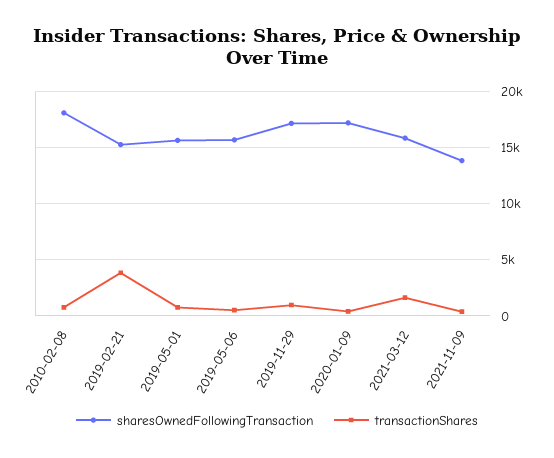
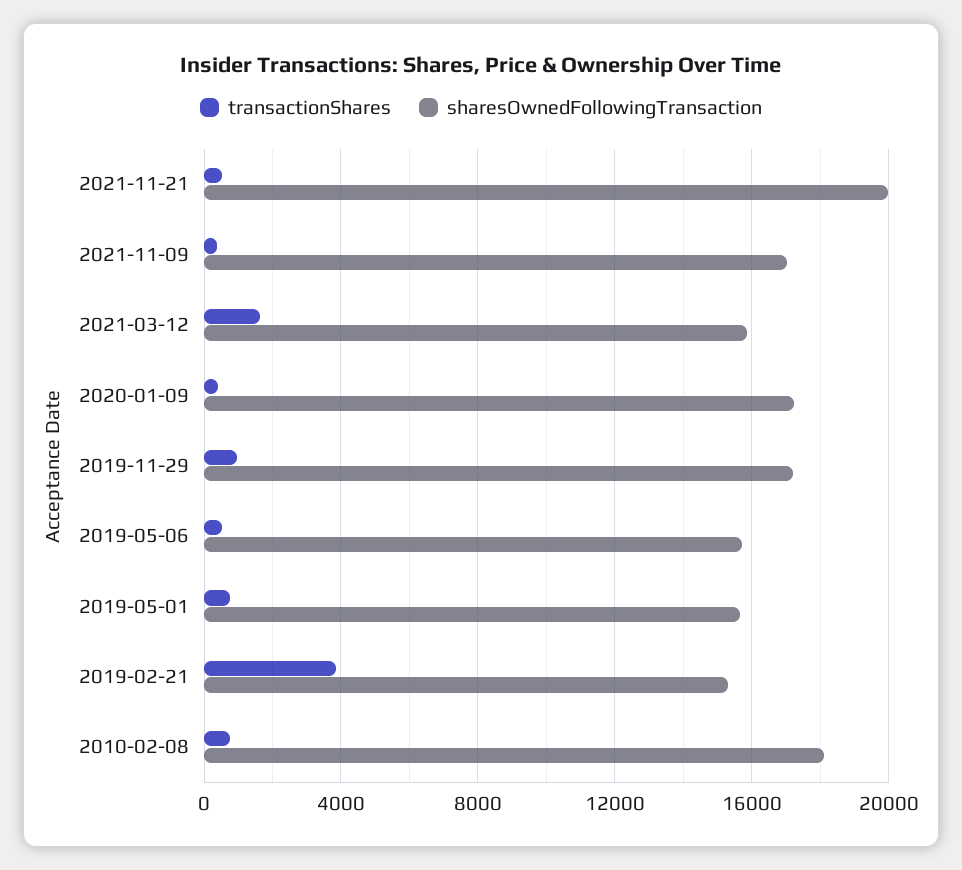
sharesOwnedFollowingTransaction, 2021-11-09: 14000 -> 17000
transactionShares, 2021-11-21: none -> 500
sharesOwnedFollowingTransaction, 2021-11-21: none -> 20000

